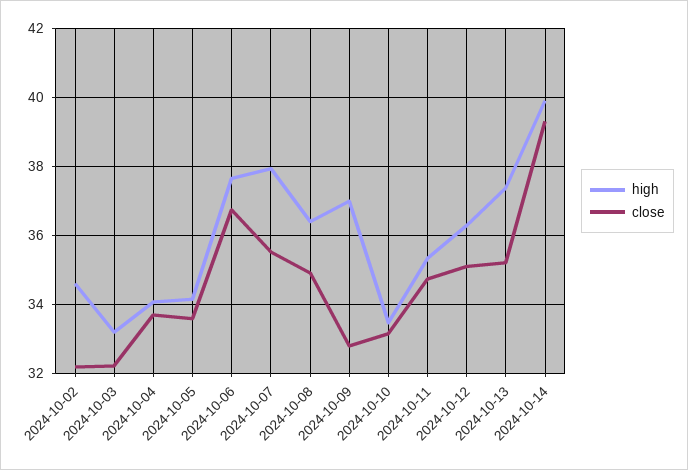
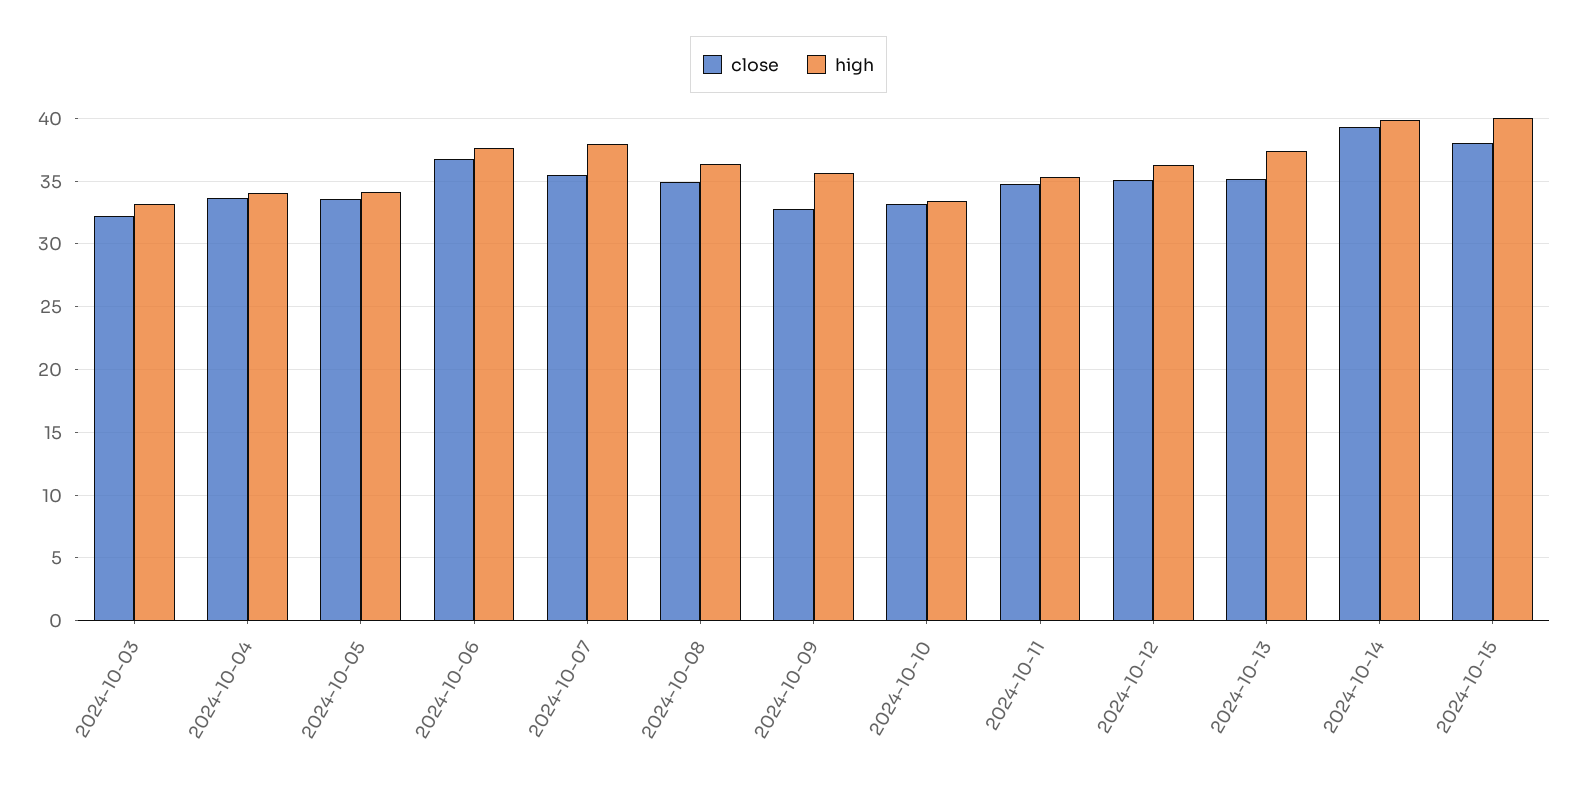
high, 2024-10-02: 34.6 -> none
close, 2024-10-02: 32.2 -> none
high, 2024-10-09: 37 -> 35.5
close, 2024-10-15: none -> 38
high, 2024-10-15: none -> 40

